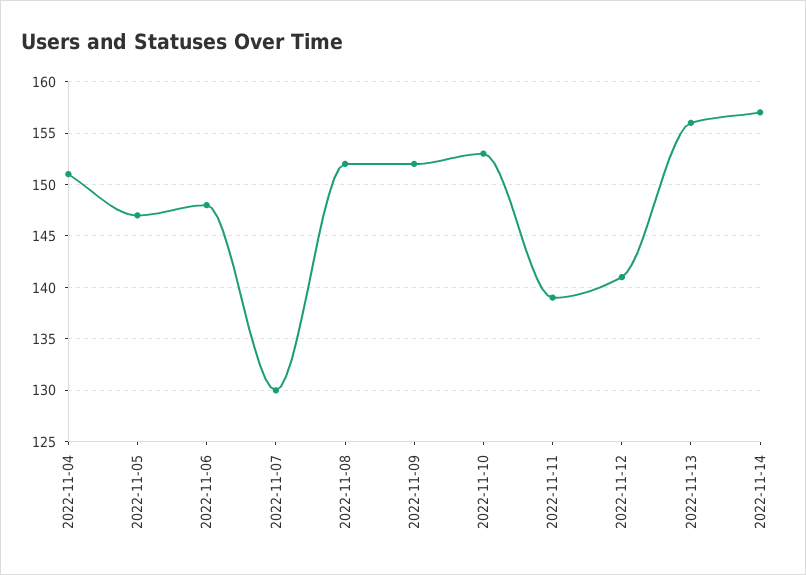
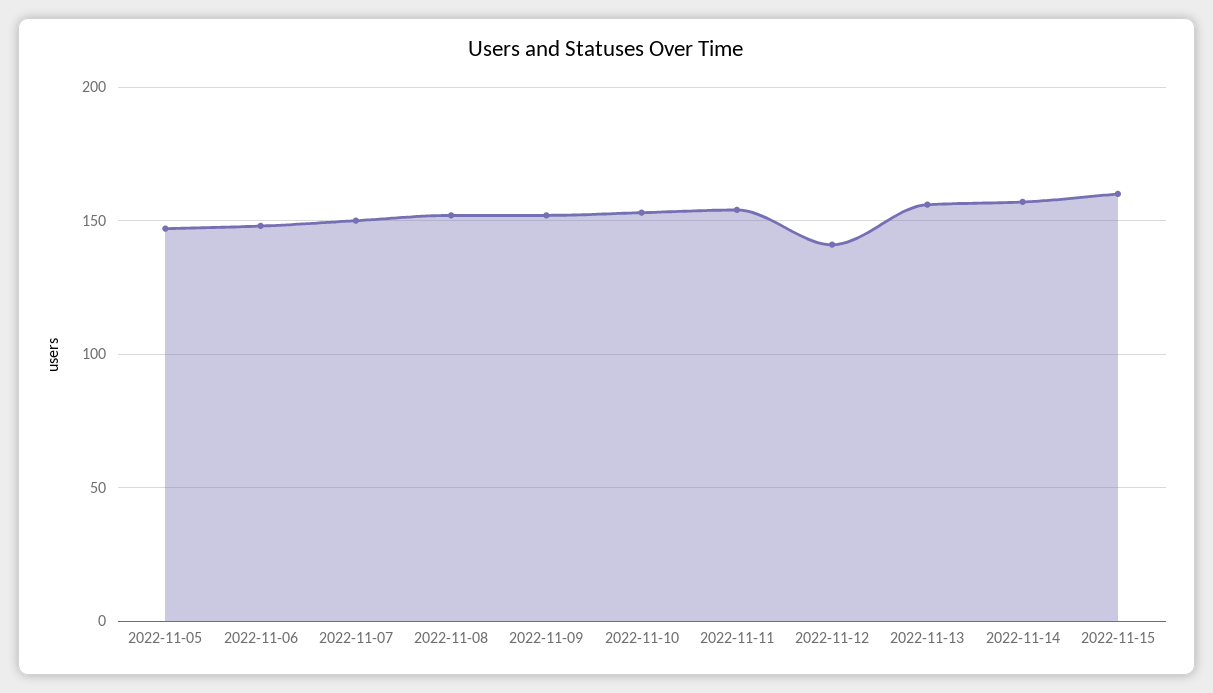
2022-11-04: 151 -> none
2022-11-07: 130 -> 150
2022-11-11: 139 -> 155
2022-11-15: none -> 160

